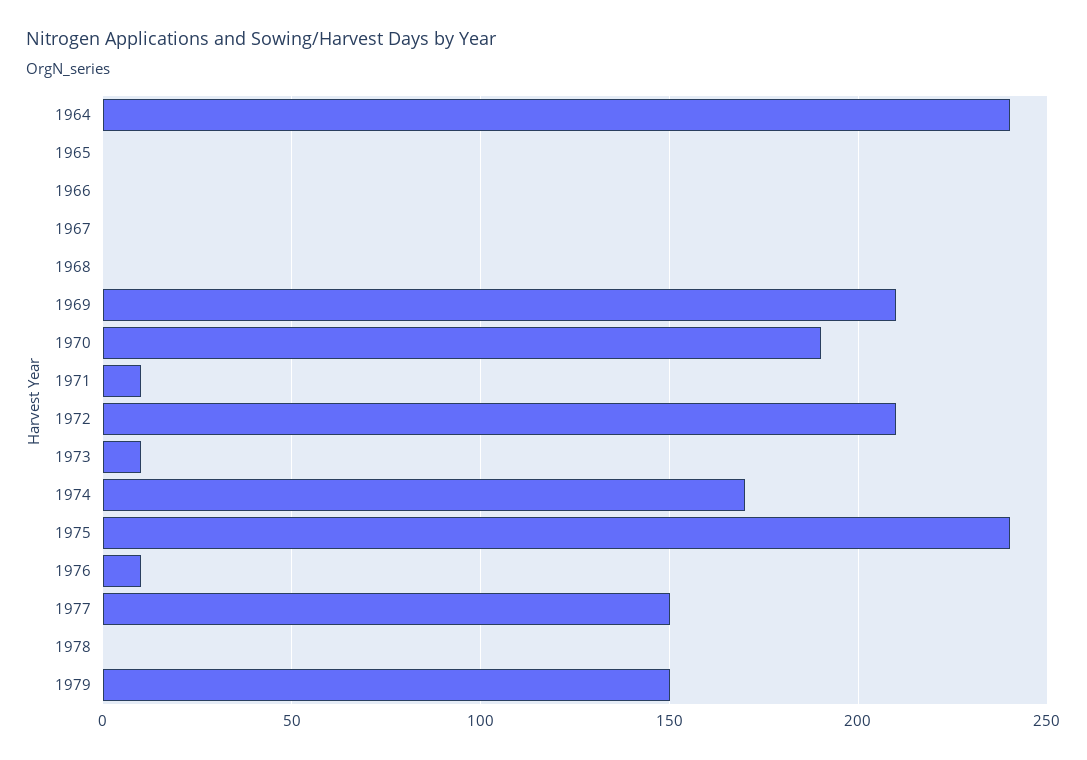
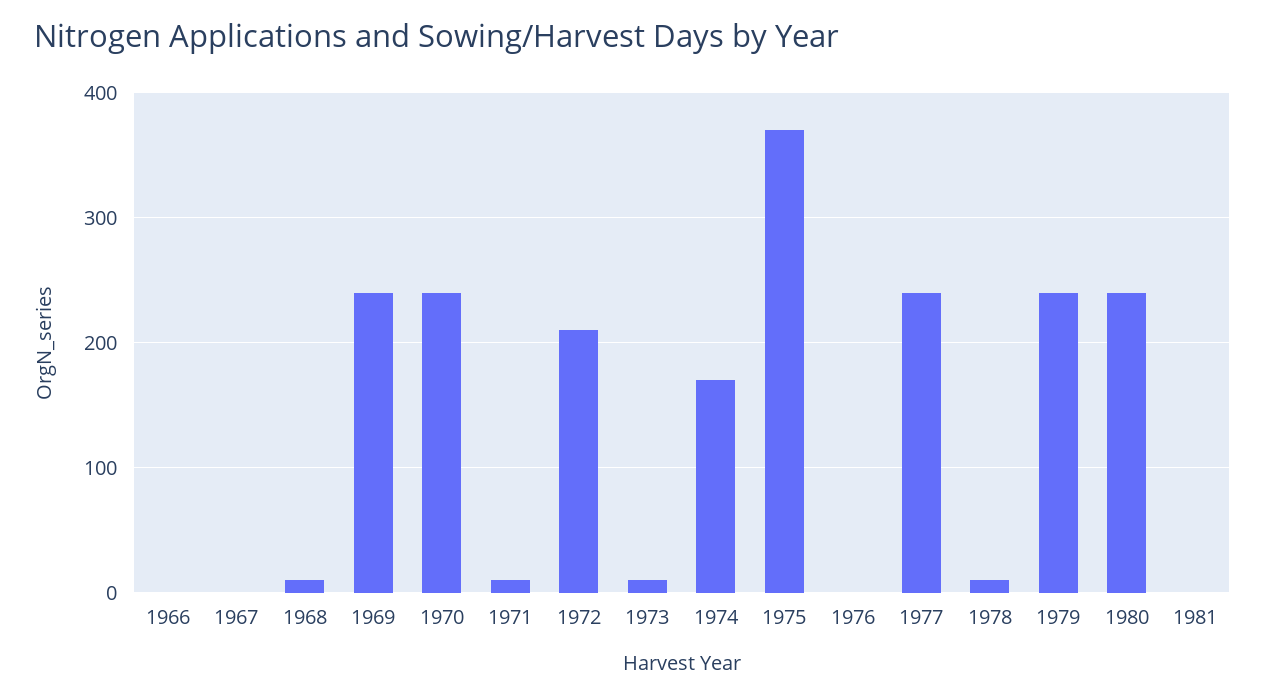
1964: 240 -> none
1965: 0 -> none
1968: 0 -> 10
1969: 210 -> 240
1970: 190 -> 240
1975: 240 -> 370
1976: 10 -> 0
1977: 150 -> 240
1978: 0 -> 10
1979: 150 -> 240
1980: none -> 240
1981: none -> 0

